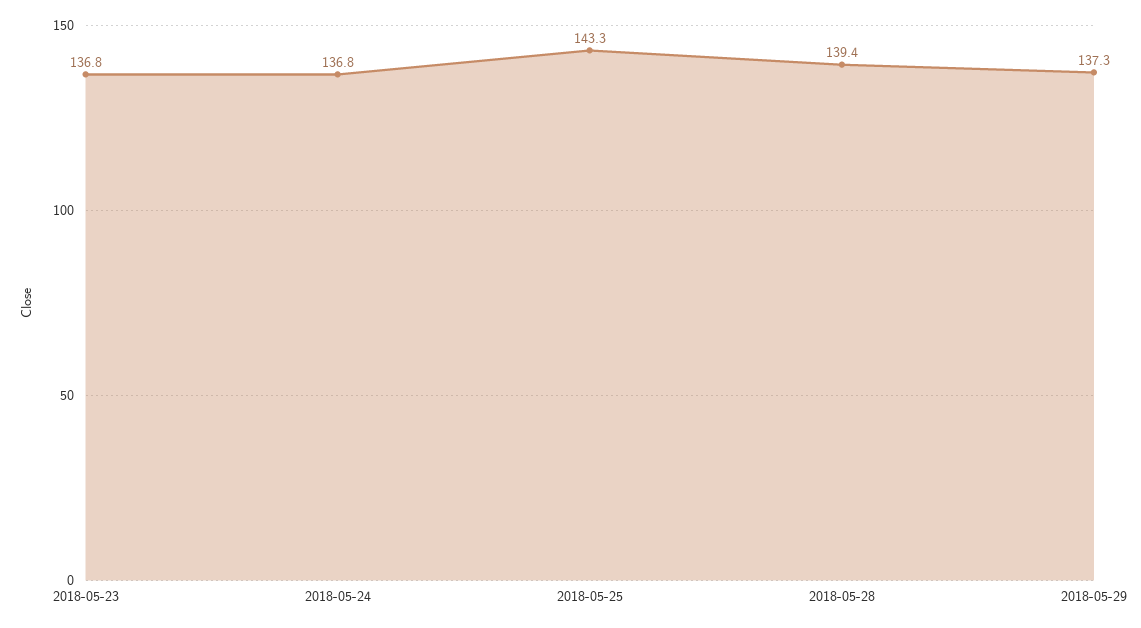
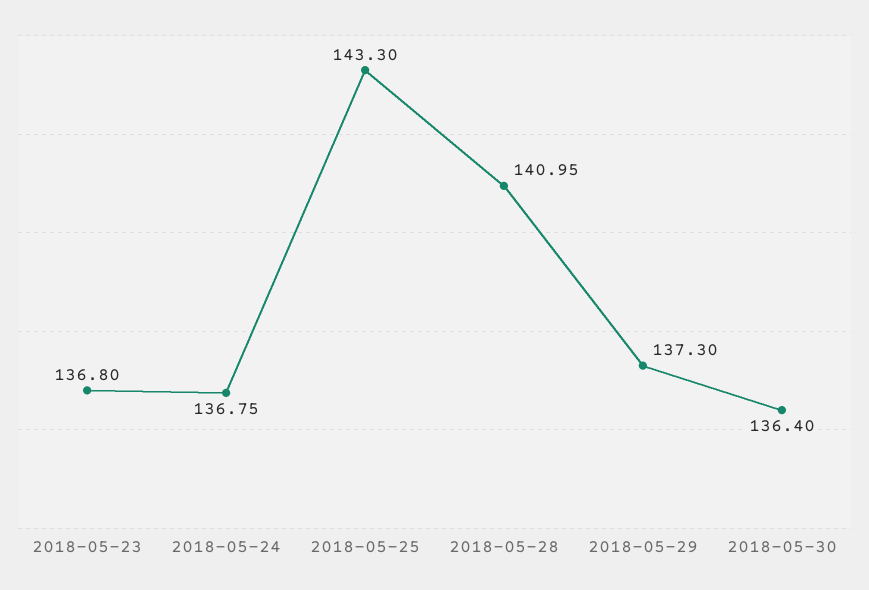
2018-05-28: 139.4 -> 140.95
2018-05-30: none -> 136.4

